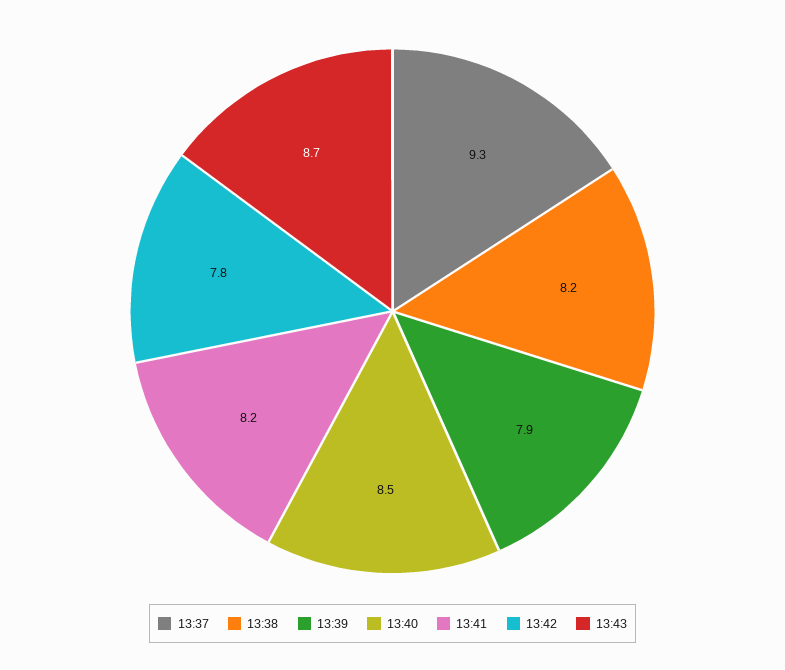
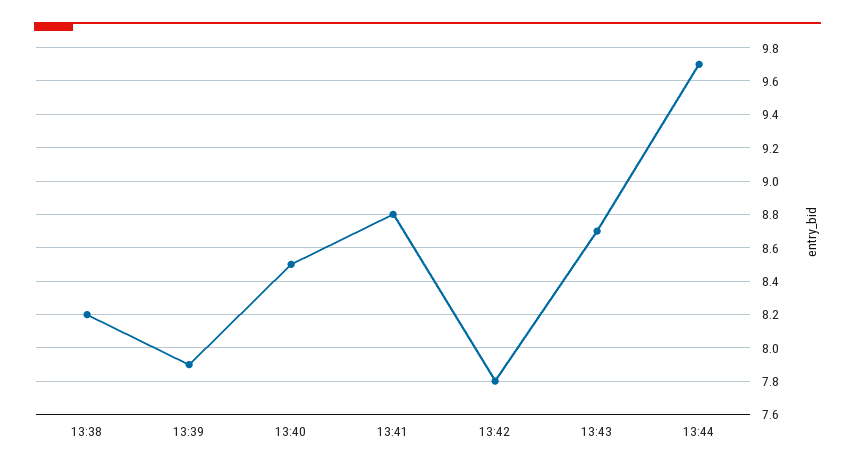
13:37: 9.3 -> none
13:41: 8.2 -> 8.8
13:44: none -> 9.7

